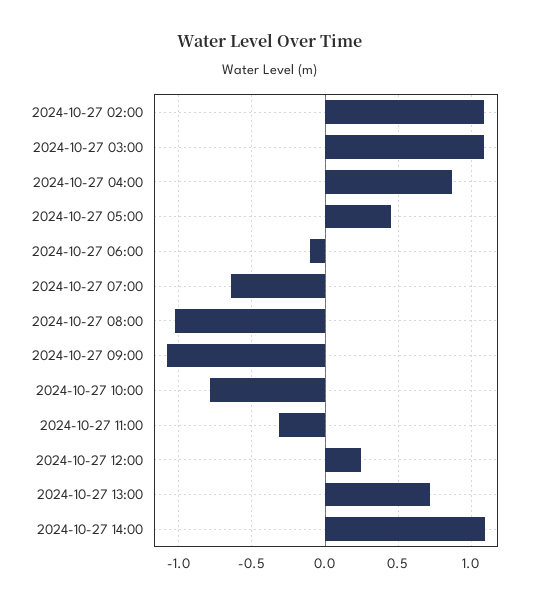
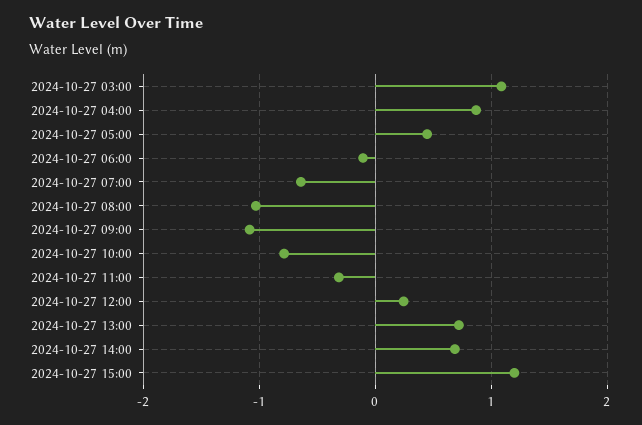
2024-10-27 02:00: 1.1 -> none
2024-10-27 14:00: 1.1 -> 0.7
2024-10-27 15:00: none -> 1.2

